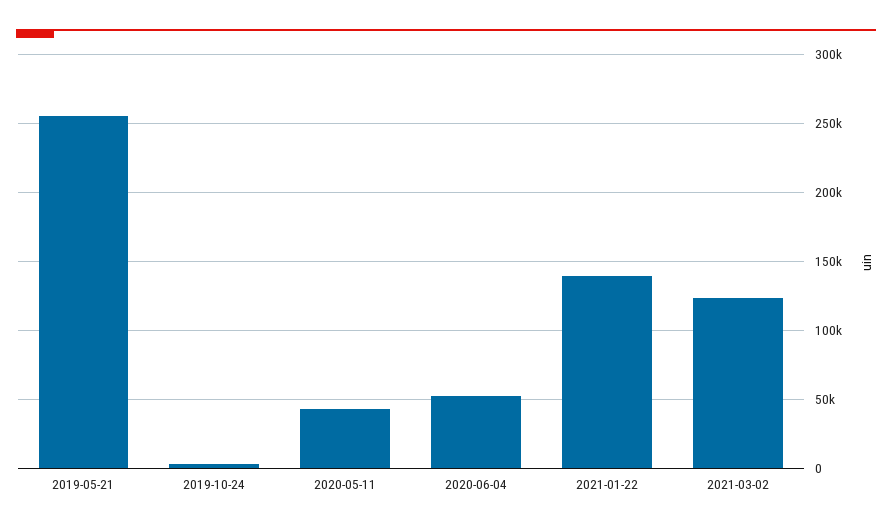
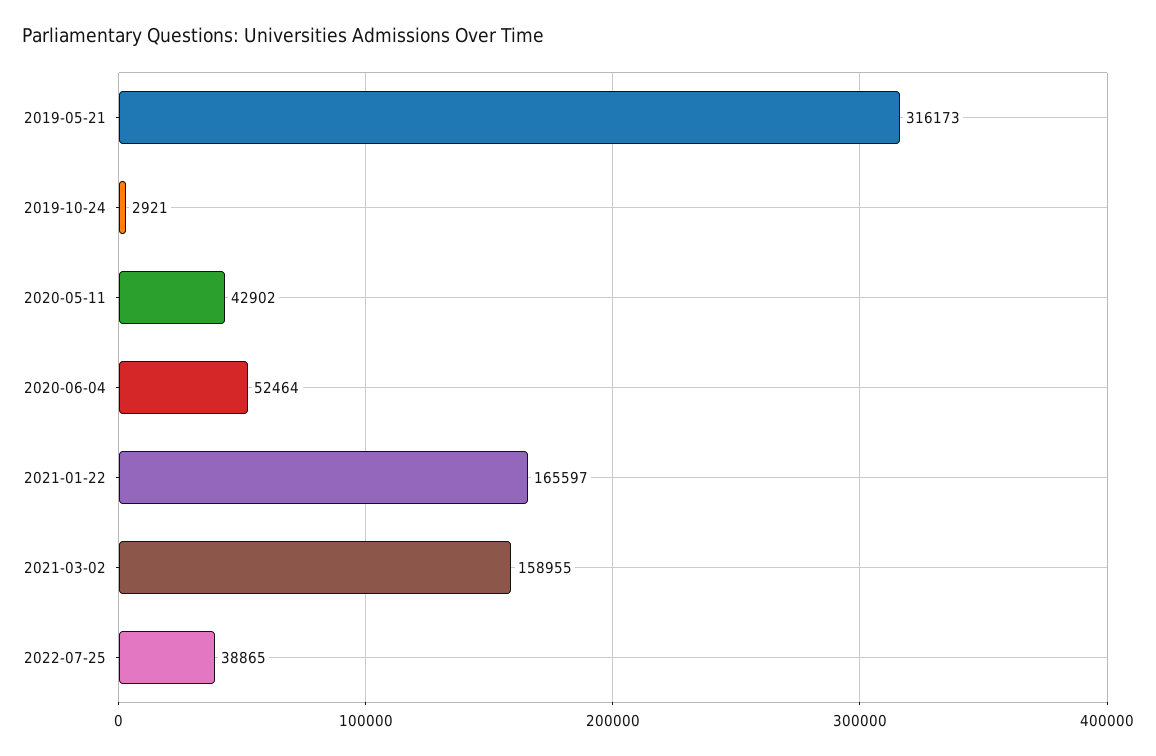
2019-05-21: 255000 -> 316173
2021-01-22: 140000 -> 165597
2021-03-02: 125000 -> 158955
2022-07-25: none -> 38865

